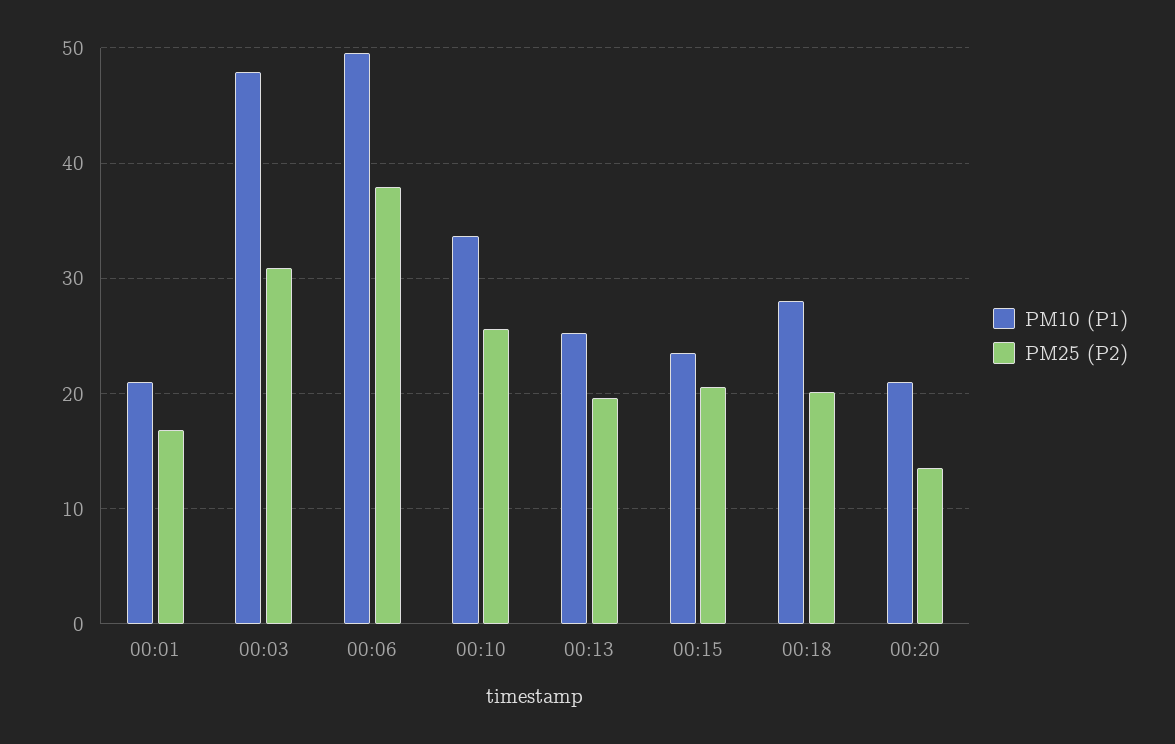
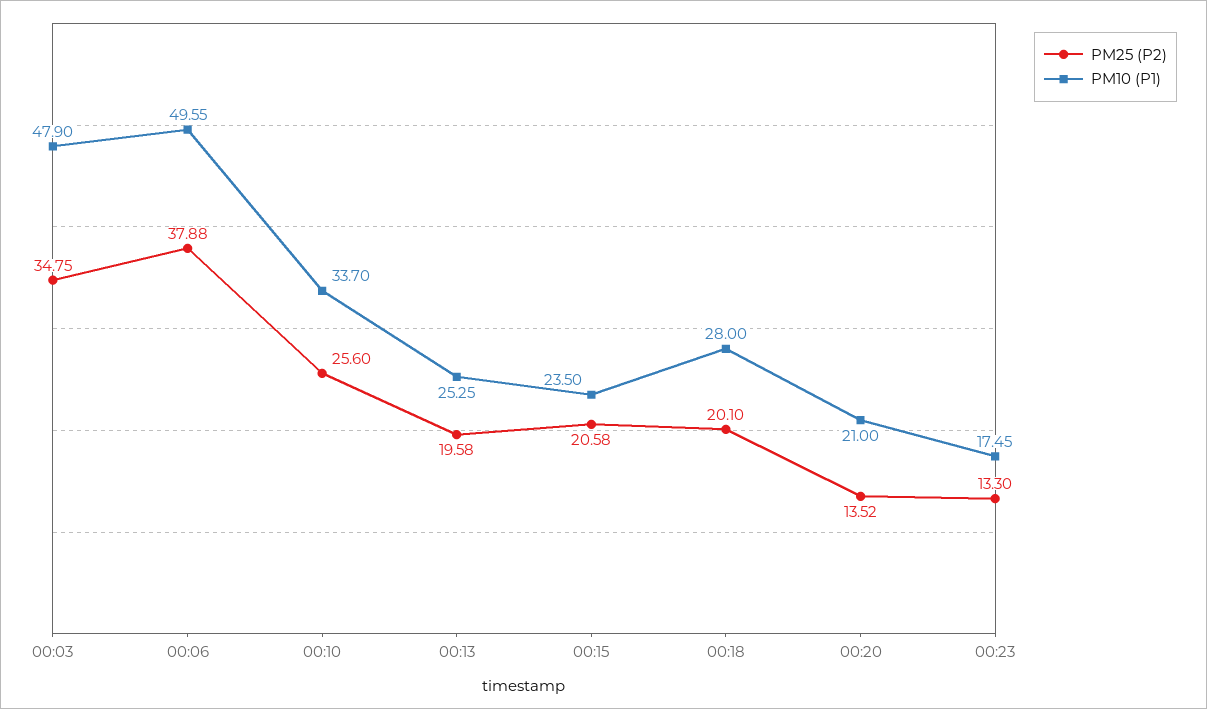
PM10 (P1), 00:01: 21 -> none
PM25 (P2), 00:01: 17 -> none
PM25 (P2), 00:03: 31 -> 34.75
PM25 (P2), 00:23: none -> 13.3
PM10 (P1), 00:23: none -> 17.45

